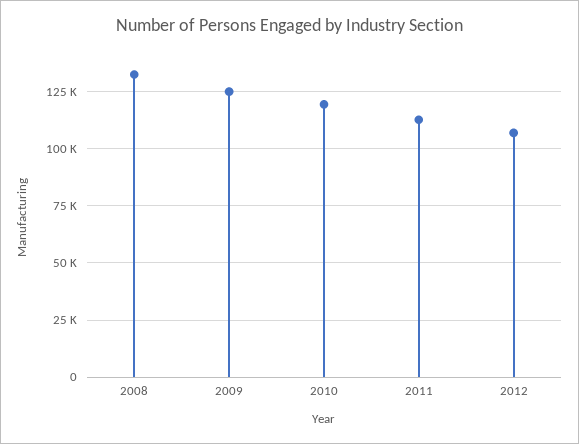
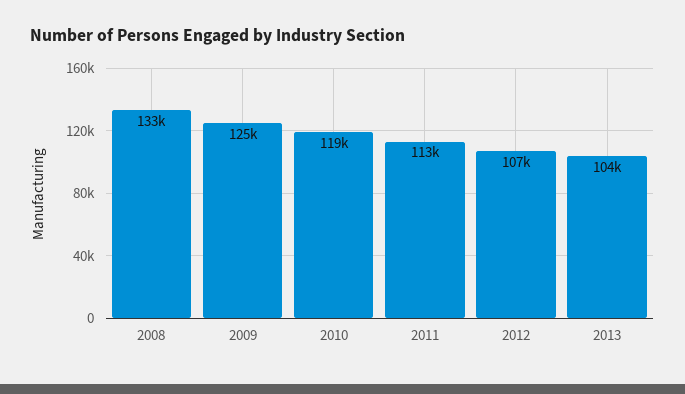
2013: none -> 104000

